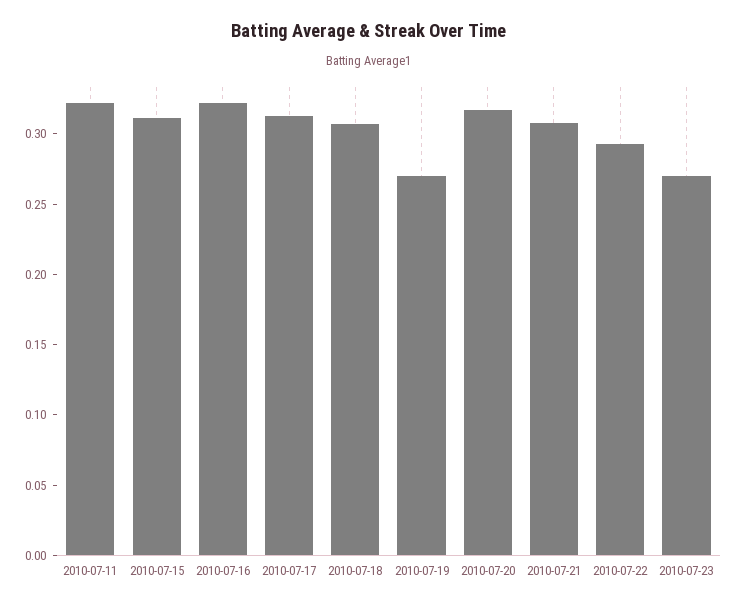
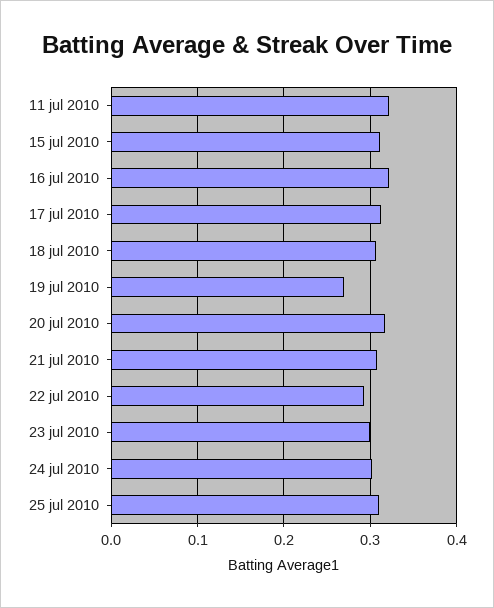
2010-07-23: 0.27 -> 0.3
24 jul 2010: none -> 0.3
25 jul 2010: none -> 0.31

